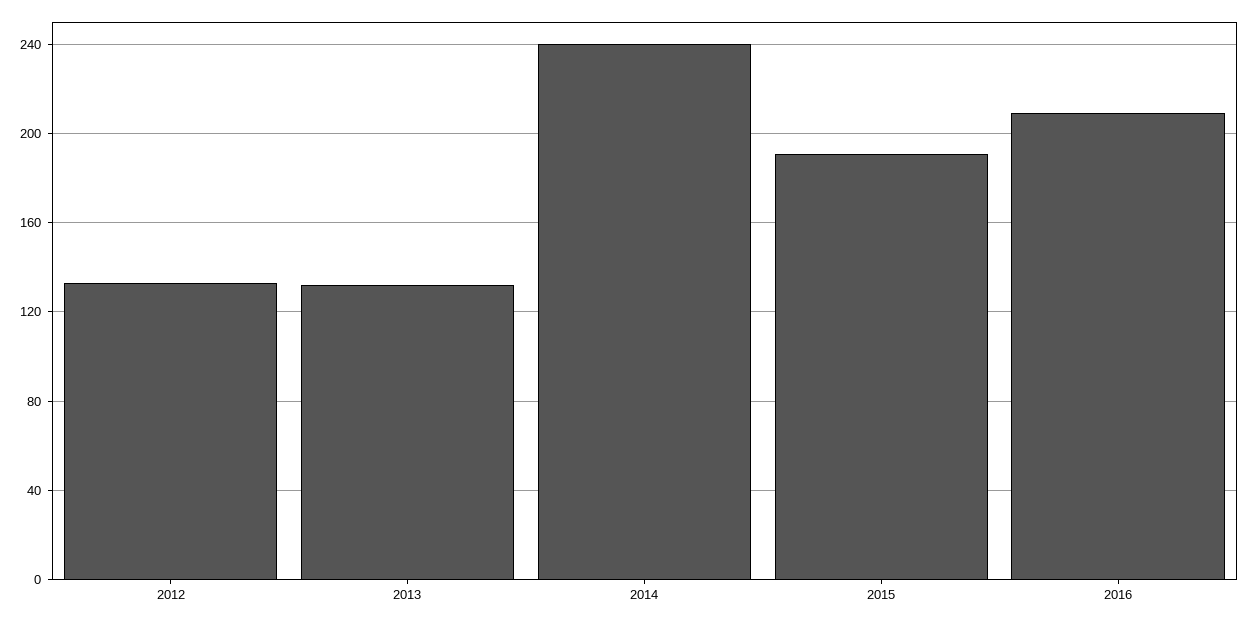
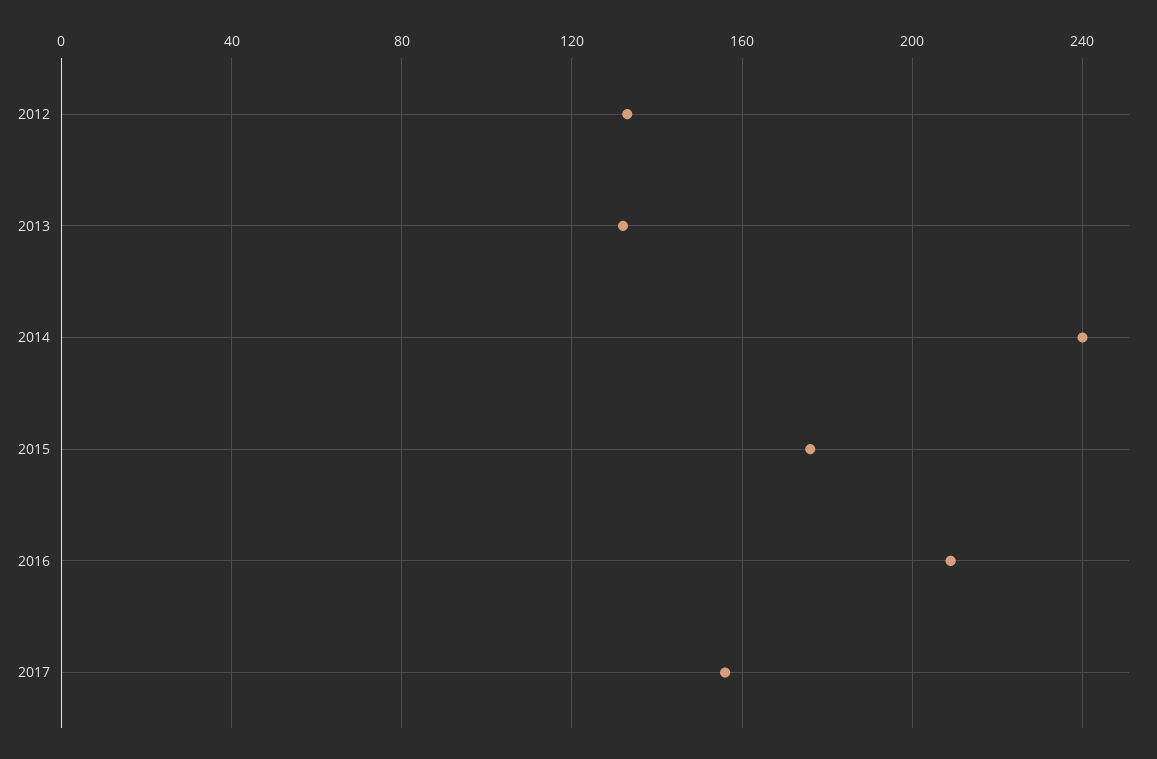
2015: 190 -> 175
2017: none -> 155

